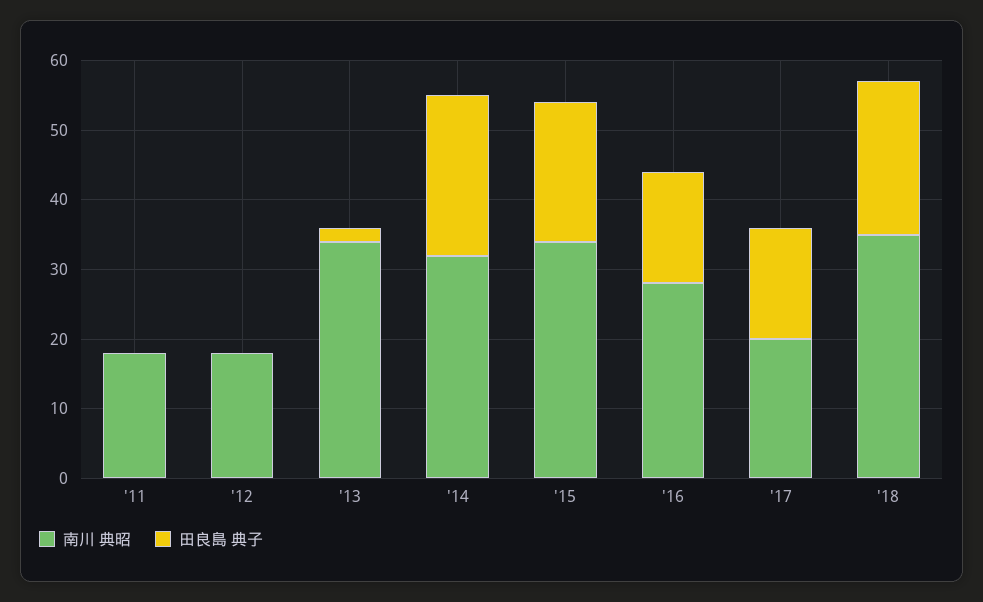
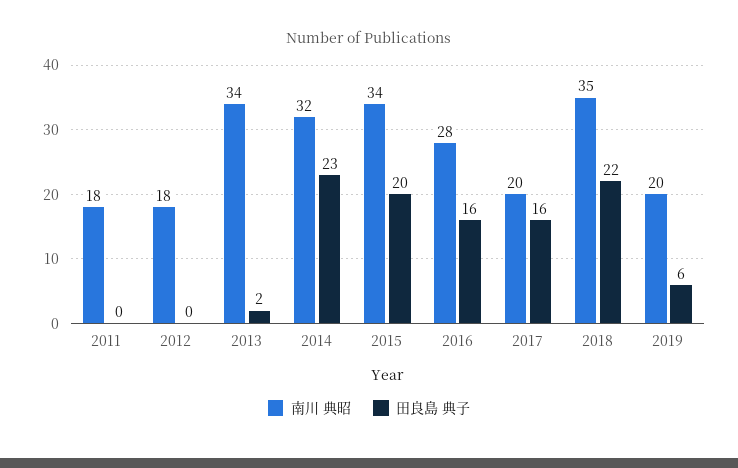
南川 典昭, 2019: none -> 20
田良島 典子, 2019: none -> 6

